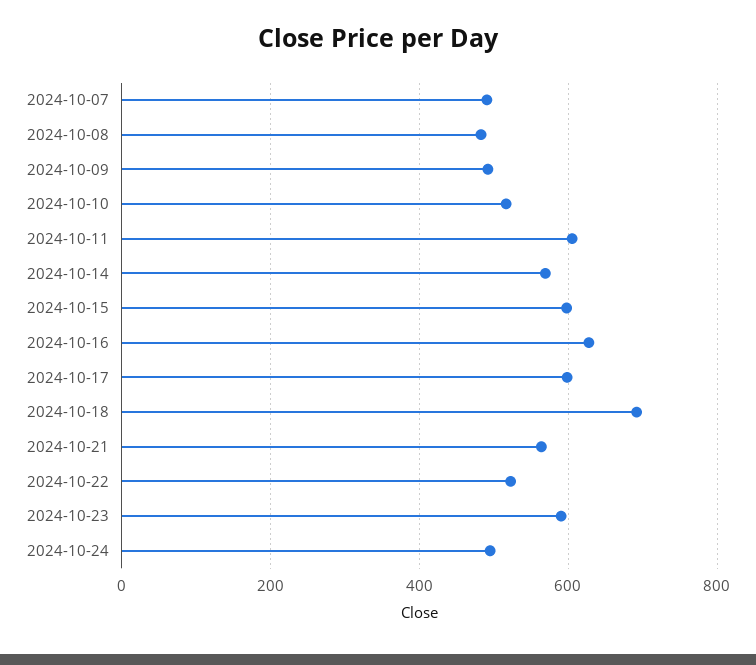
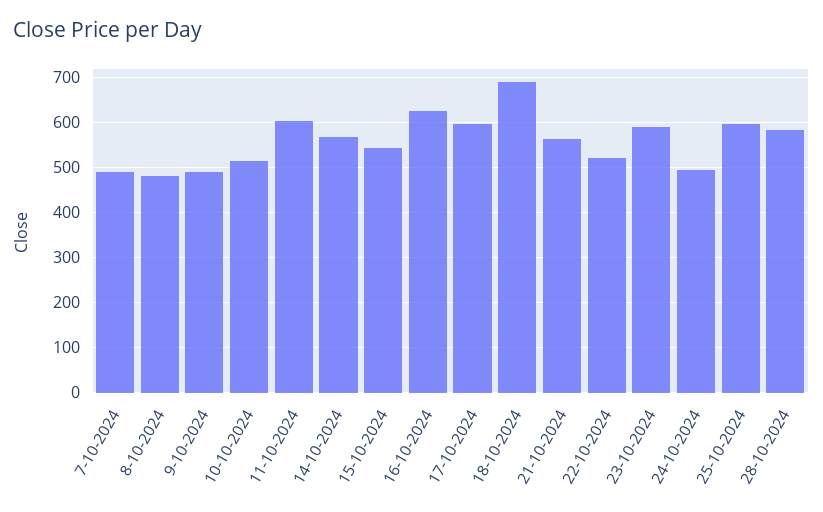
2024-10-15: 600 -> 540
25-10-2024: none -> 600
28-10-2024: none -> 580

